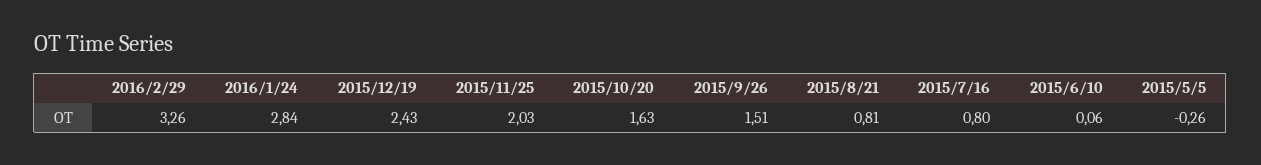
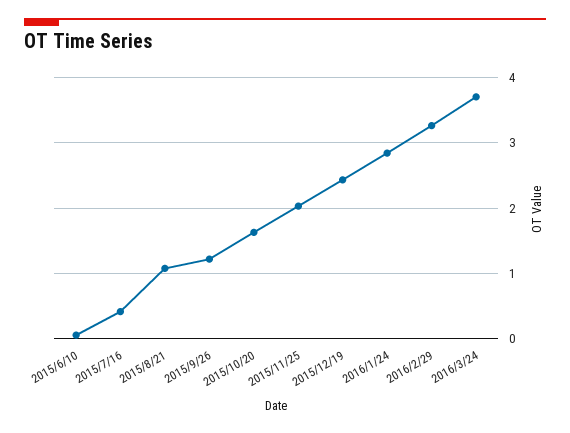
2015/9/26: 1.51 -> 1.2
2015/8/21: 0.81 -> 1.1
2015/7/16: 0.8 -> 0.4
2015/5/5: -0.26 -> none
2016/3/24: none -> 3.7

